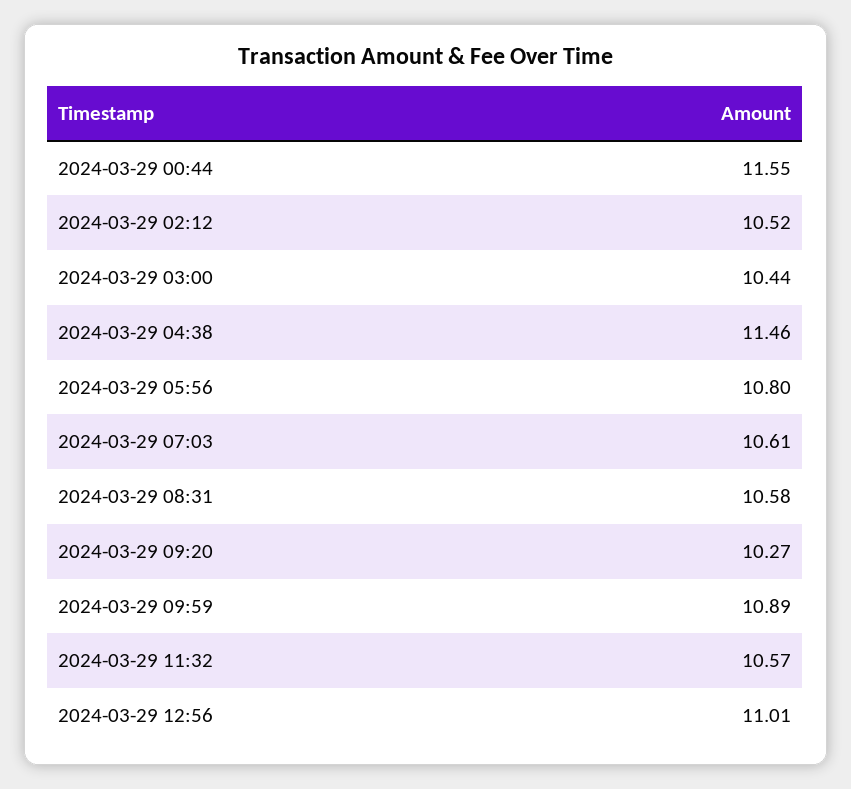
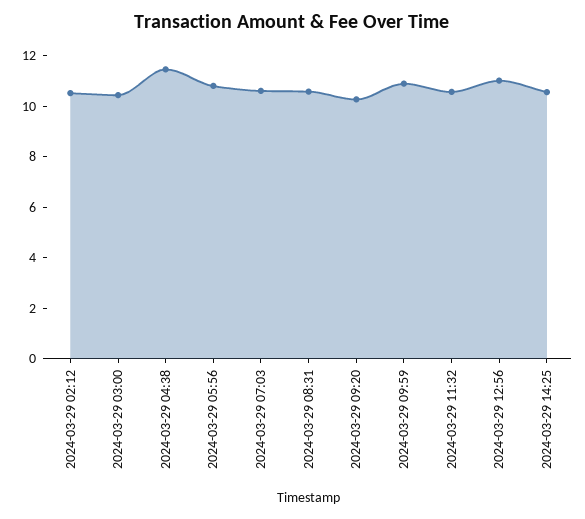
2024-03-29 00:44: 11.55 -> none
2024-03-29 14:25: none -> 10.5

